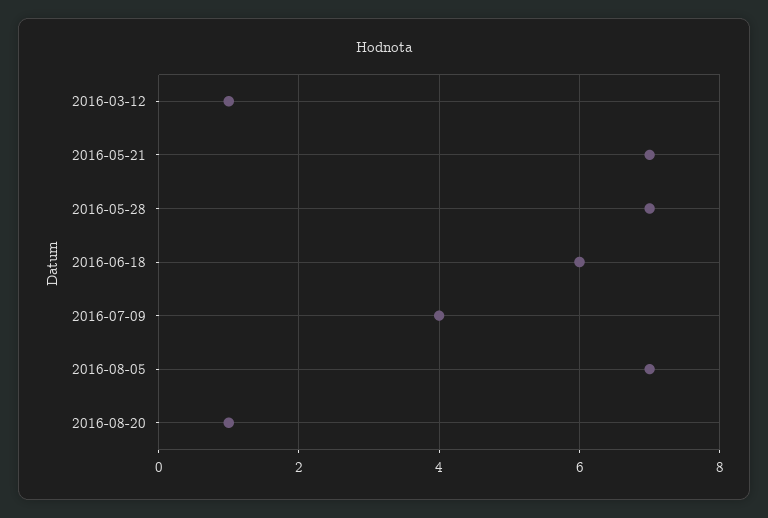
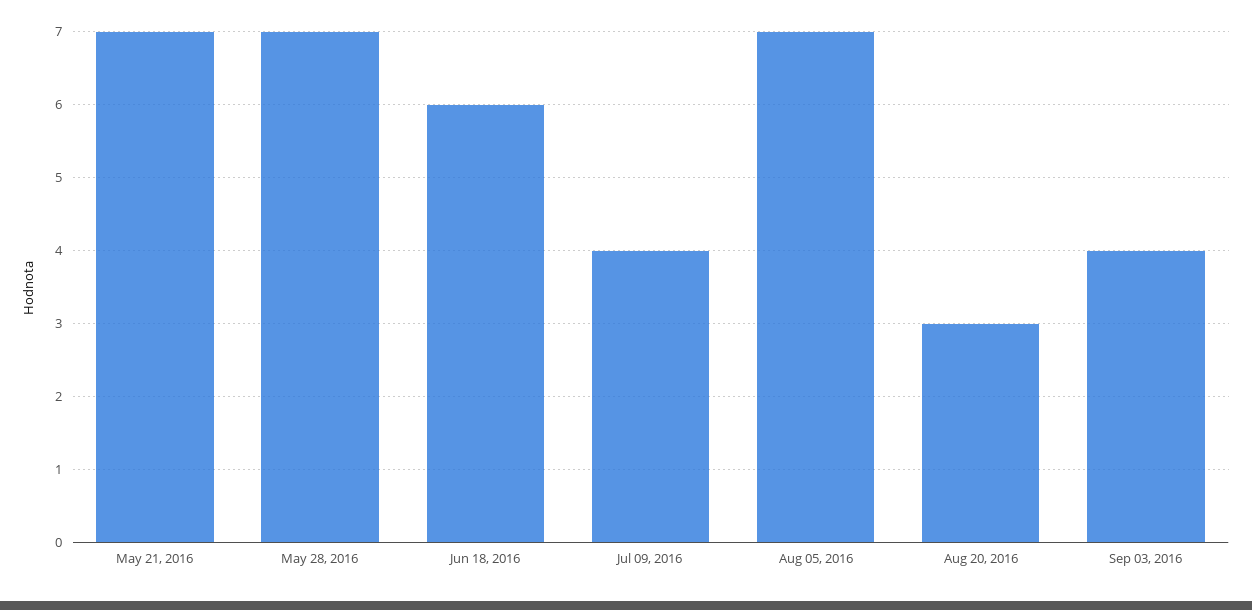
2016-03-12: 1 -> none
2016-08-20: 1 -> 3
Sep 03, 2016: none -> 4

